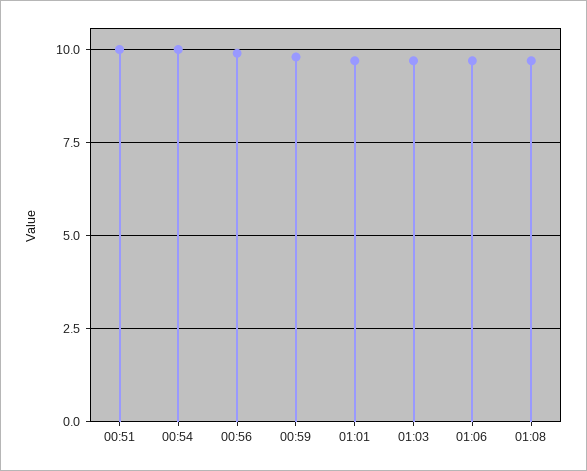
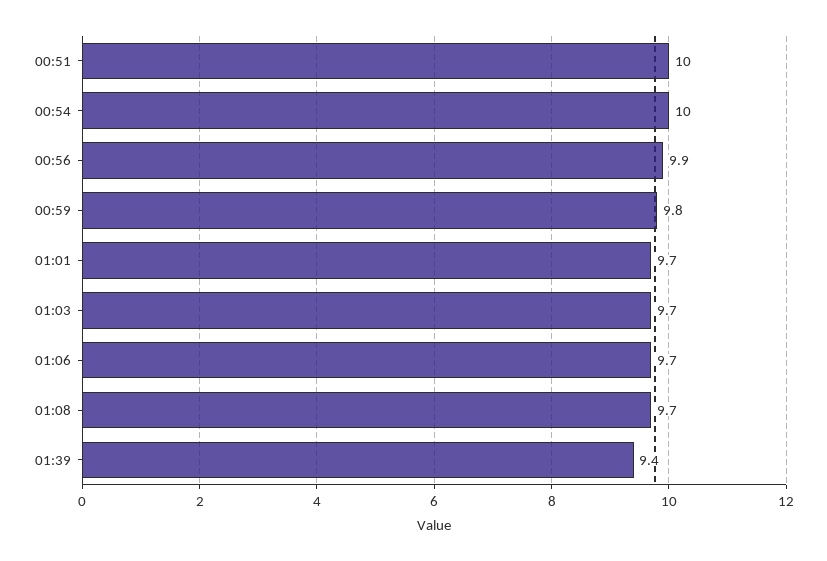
01:39: none -> 9.4

